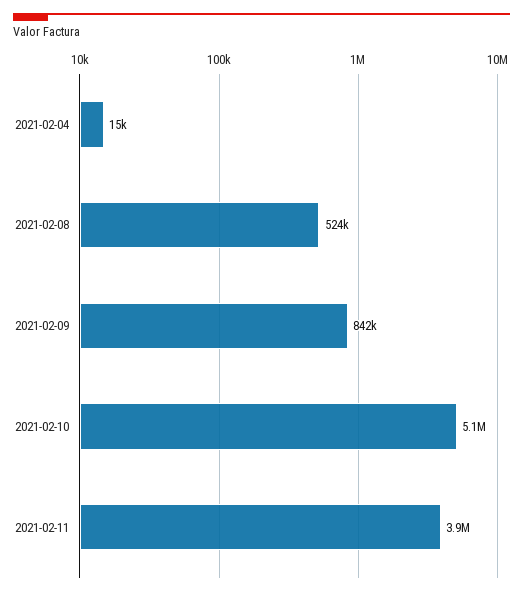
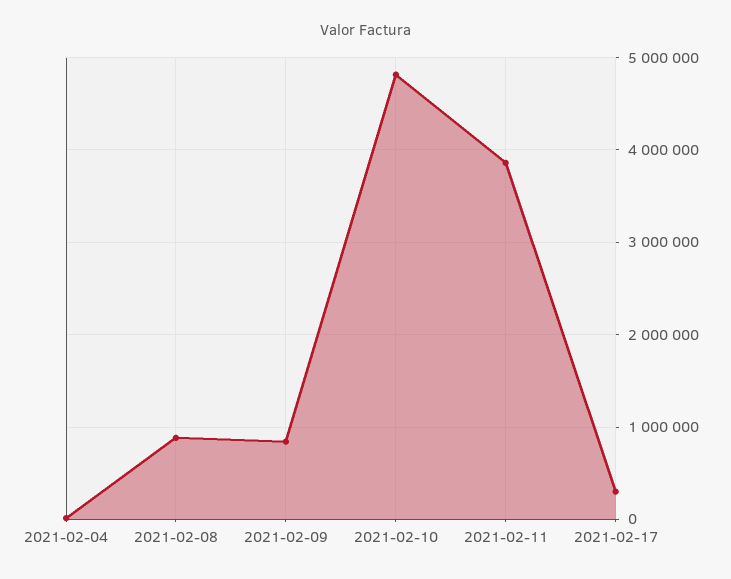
2021-02-08: 524000 -> 900000
2021-02-10: 5100000 -> 4800000
2021-02-17: none -> 300000

